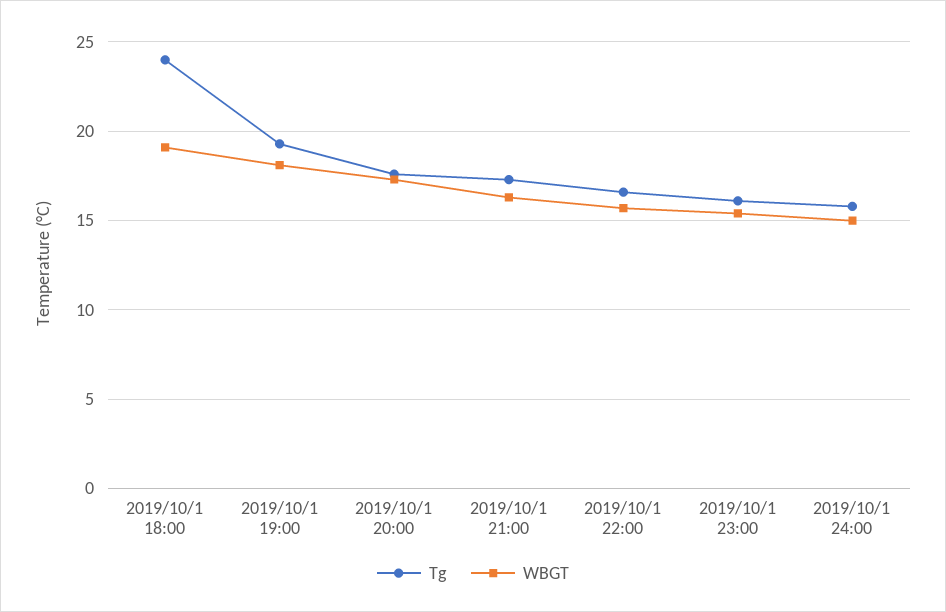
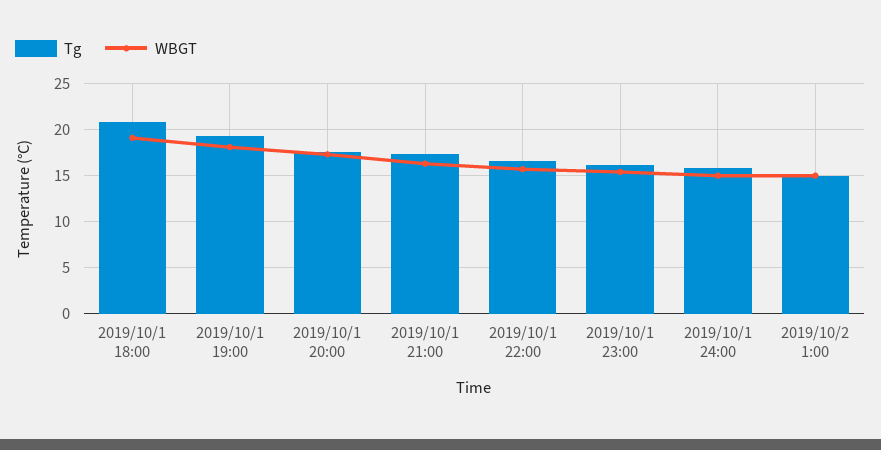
Tg, 2019/10/1 18:00: 24 -> 21
Tg, 2019/10/2 1:00: none -> 15
WBGT, 2019/10/2 1:00: none -> 15

